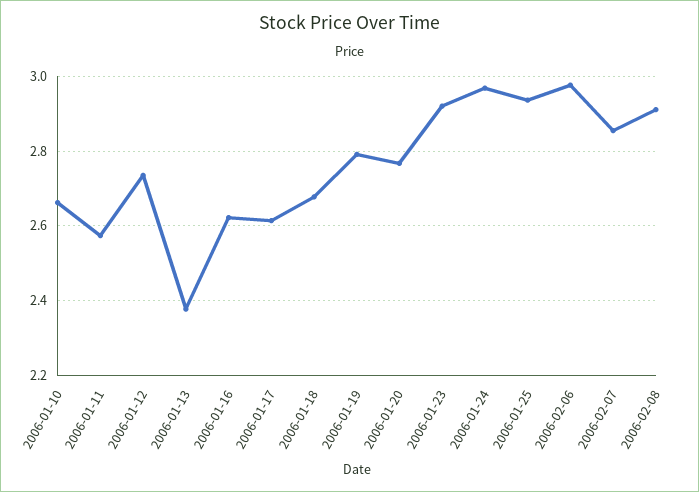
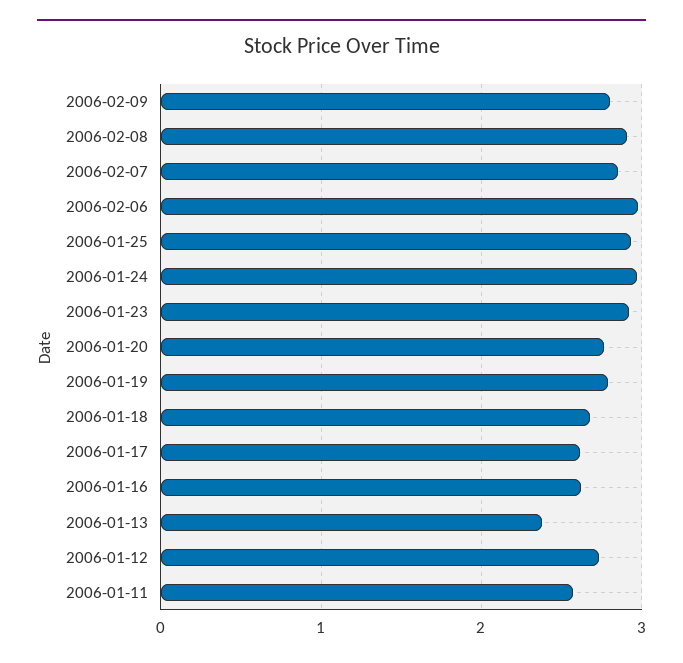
2006-01-10: 2.66 -> none
2006-02-09: none -> 2.8

